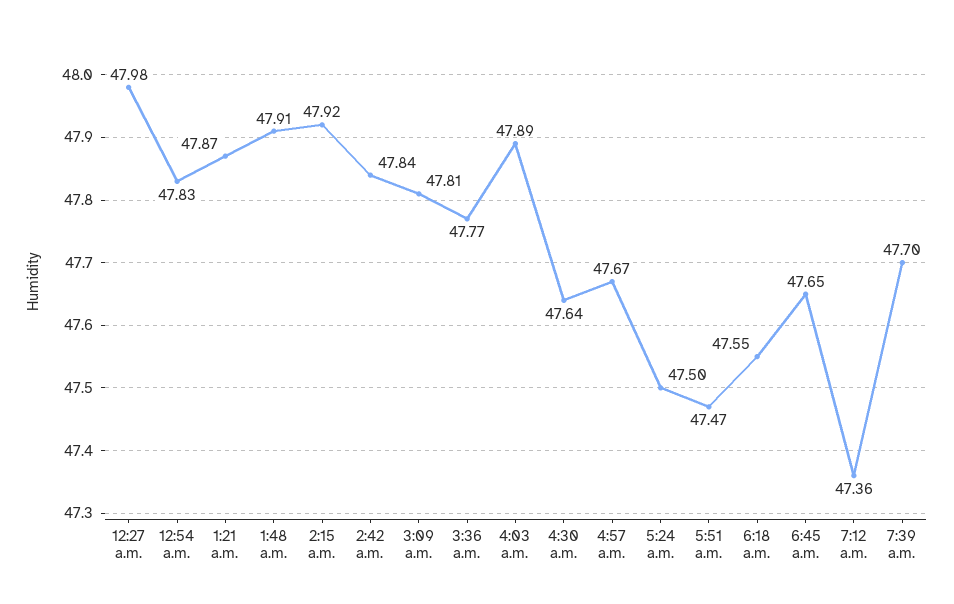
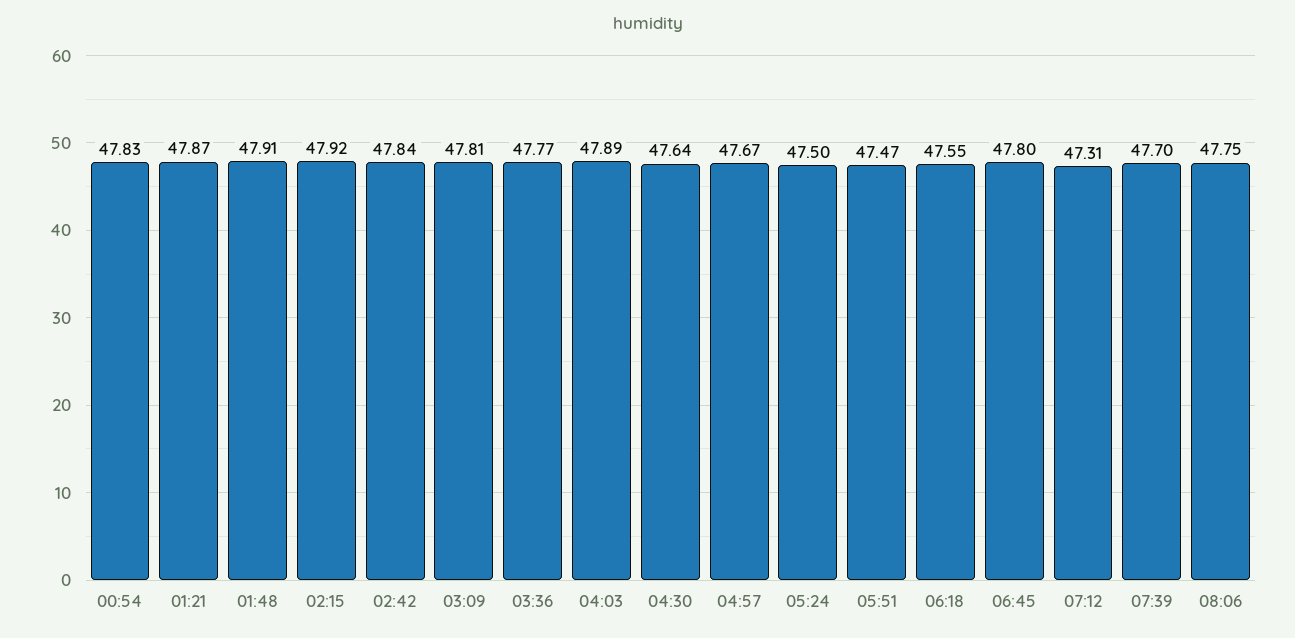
12:27 a.m.: 47.98 -> none
6:45 a.m.: 47.65 -> 47.8
7:12 a.m.: 47.36 -> 47.31
08:06: none -> 47.75

